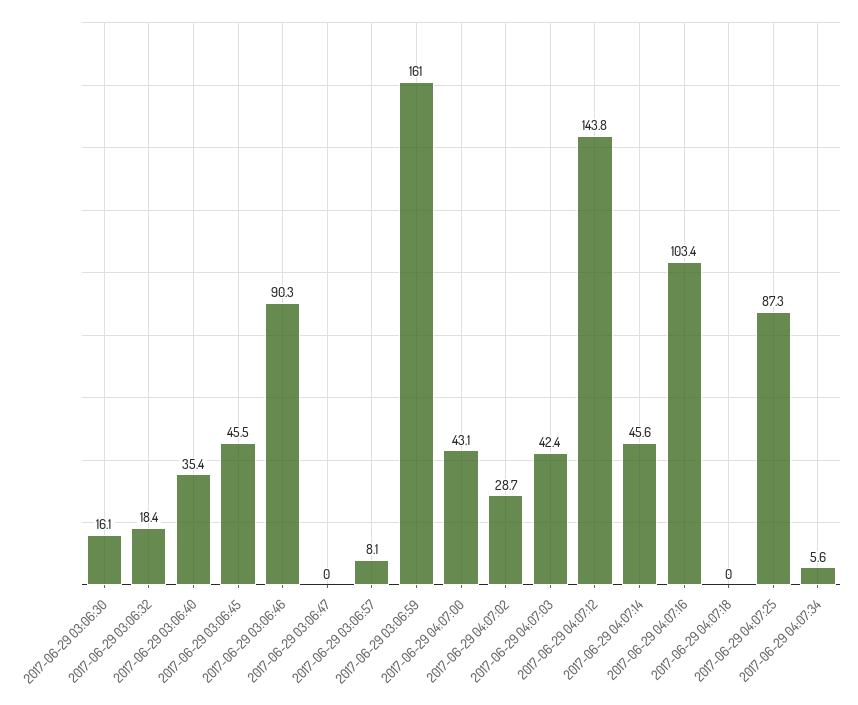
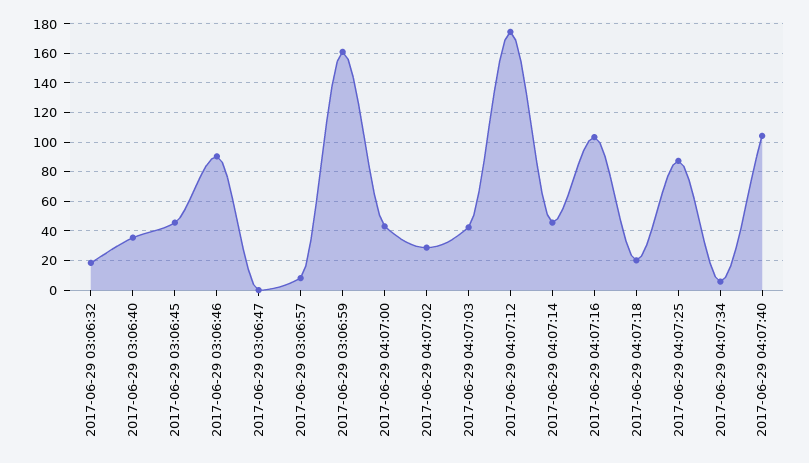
2017-06-29 03:06:30: 16.1 -> none
2017-06-29 04:07:12: 143.8 -> 175
2017-06-29 04:07:18: 0 -> 20
2017-06-29 04:07:40: none -> 105

